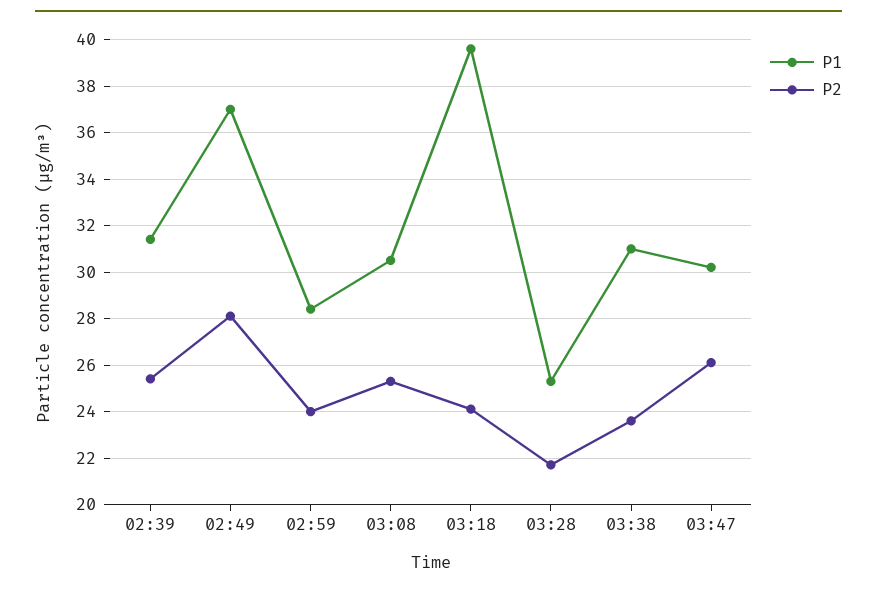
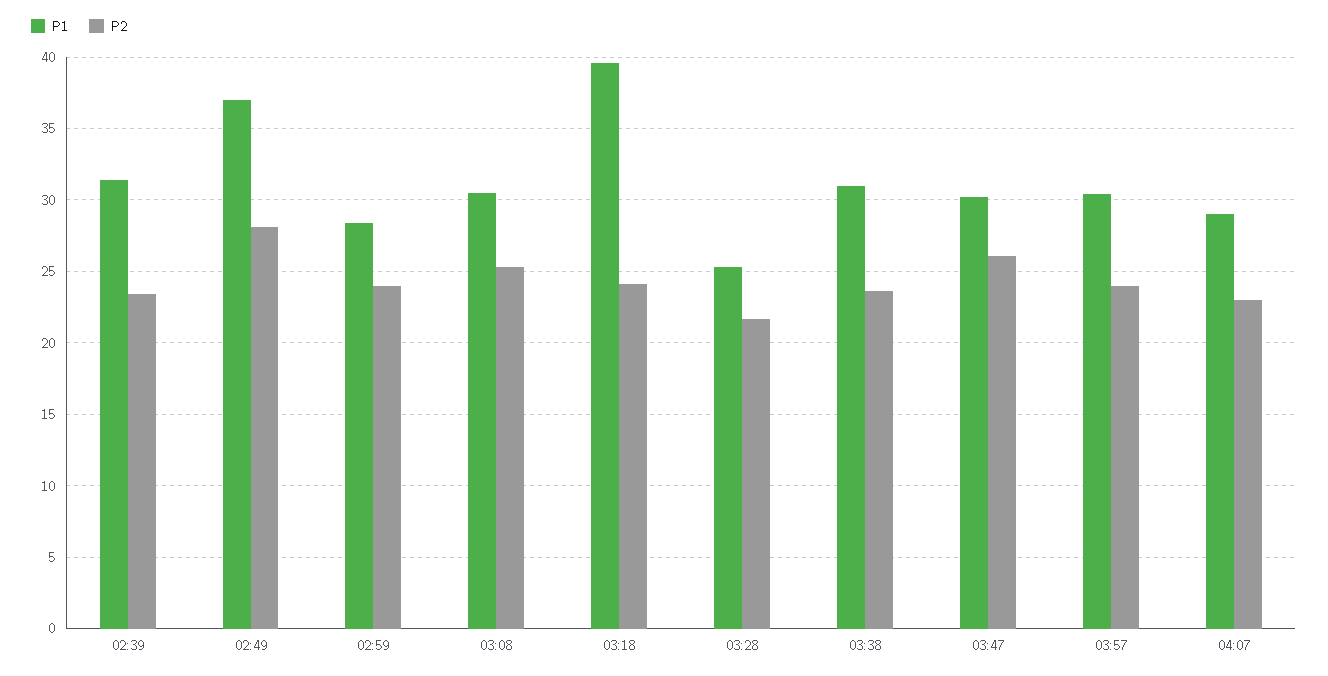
P2, 02:39: 25.5 -> 23.5
P1, 03:57: none -> 30.5
P2, 03:57: none -> 24
P1, 04:07: none -> 29
P2, 04:07: none -> 23

